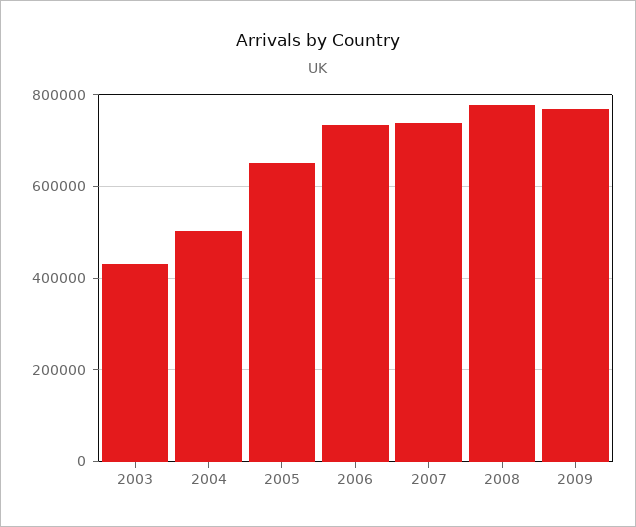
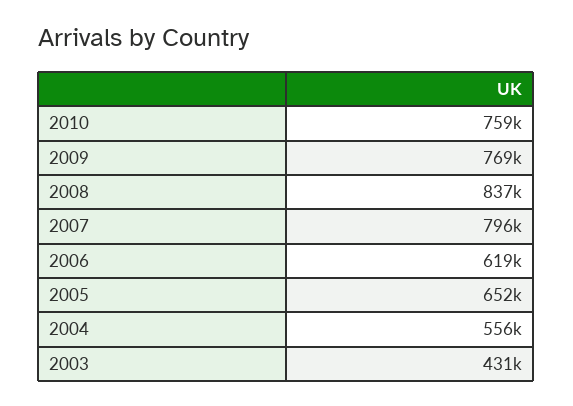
2004: 500000 -> 556000
2006: 740000 -> 619000
2007: 740000 -> 796000
2008: 780000 -> 837000
2010: none -> 759000

